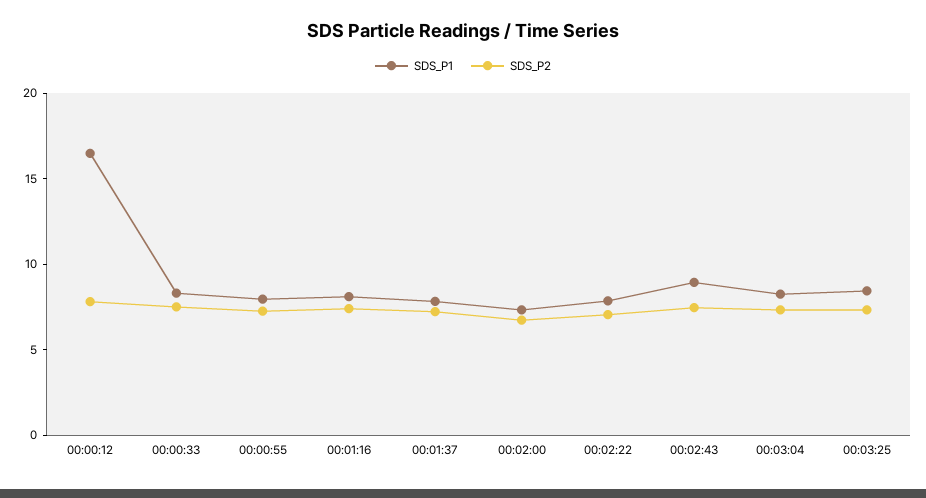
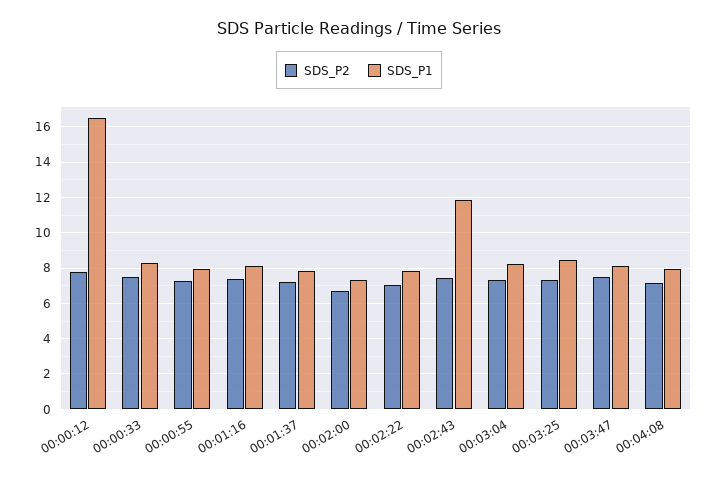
SDS_P1, 00:02:43: 9 -> 12
SDS_P2, 00:03:47: none -> 7.5
SDS_P1, 00:03:47: none -> 8
SDS_P2, 00:04:08: none -> 7
SDS_P1, 00:04:08: none -> 8

